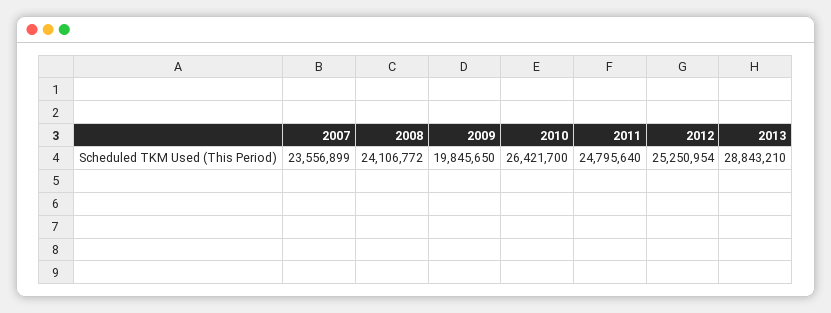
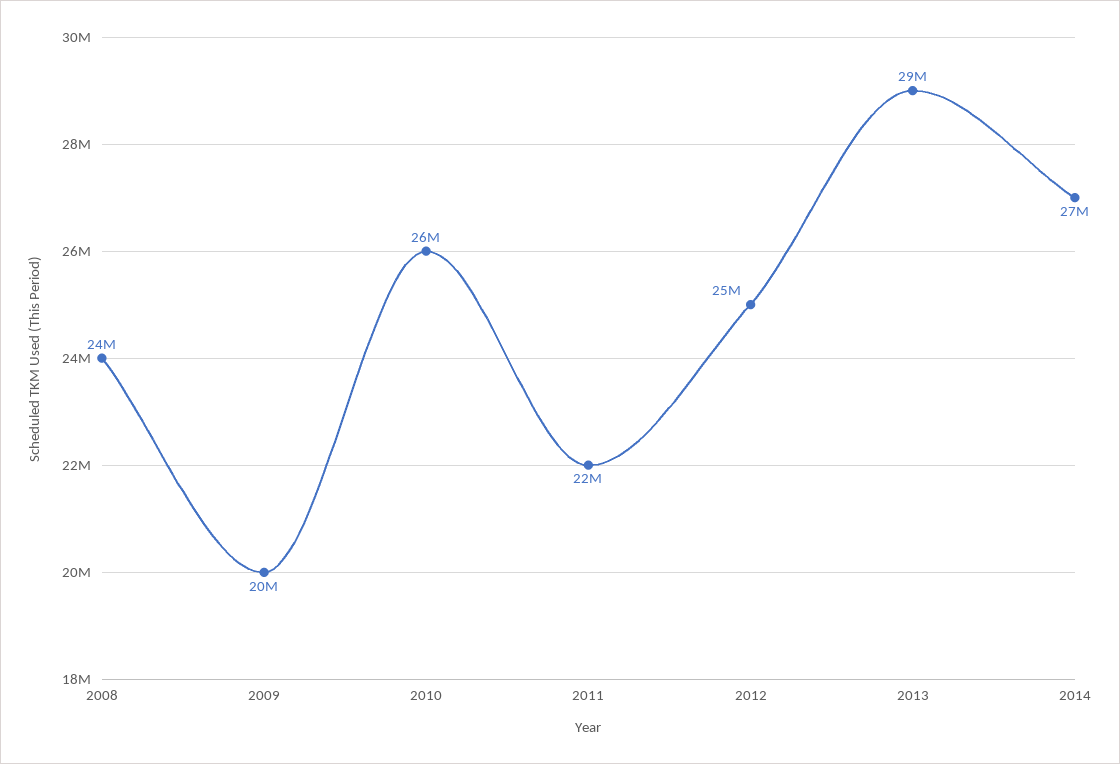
2007: 23556899 -> none
2011: 24795640 -> 22000000
2014: none -> 27000000

